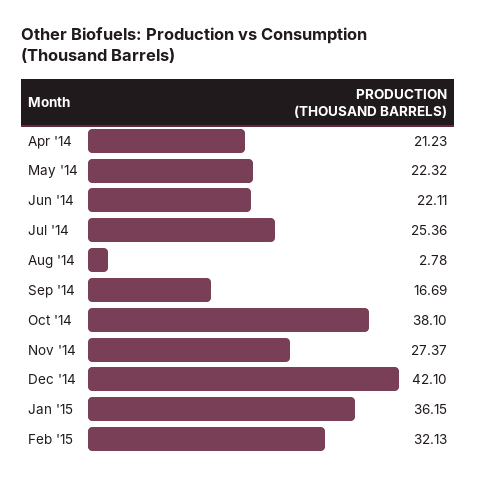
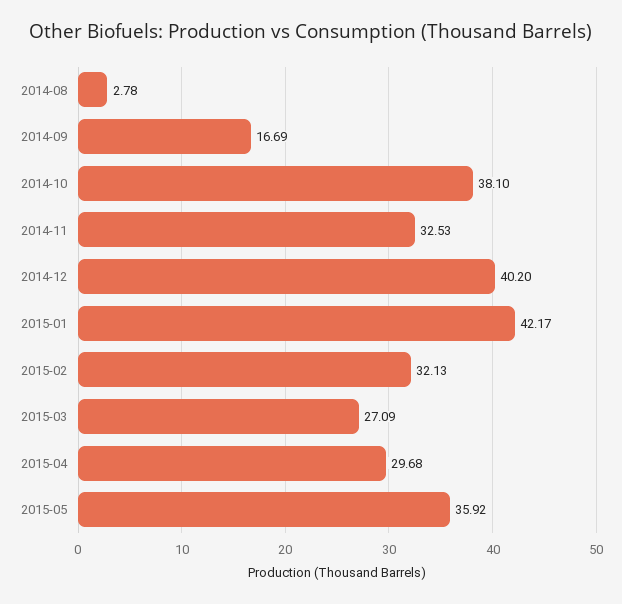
Apr '14: 21.23 -> none
May '14: 22.32 -> none
Jun '14: 22.11 -> none
Jul '14: 25.36 -> none
Nov '14: 27.37 -> 32.53
Dec '14: 42.1 -> 40.2
Jan '15: 36.15 -> 42.17
2015-03: none -> 27.09
2015-04: none -> 29.68
2015-05: none -> 35.92

